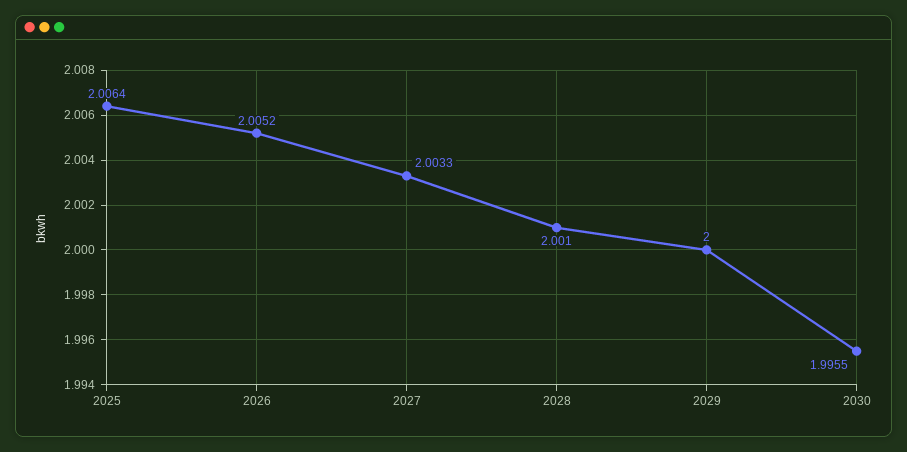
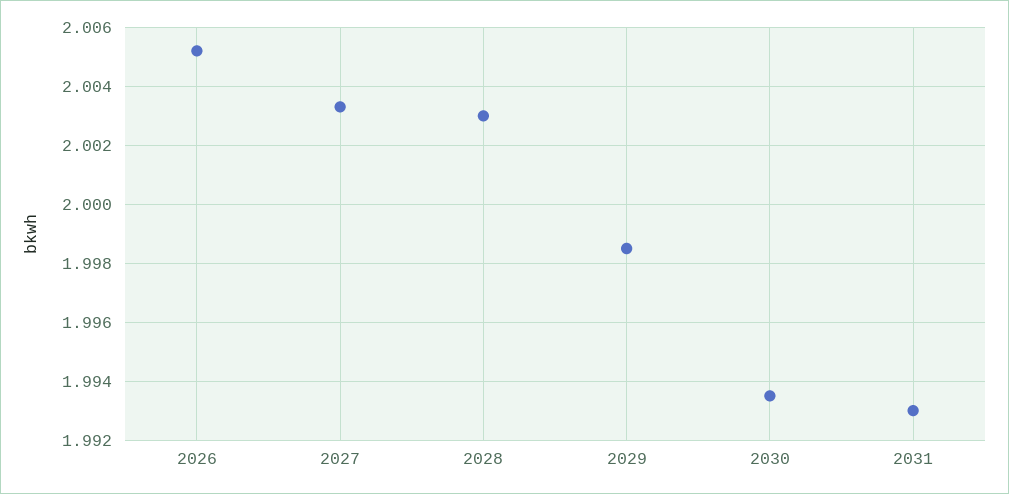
2025: 2.0064 -> none
2028: 2.001 -> 2.003
2029: 2 -> 1.9985
2030: 1.9955 -> 1.9935
2031: none -> 1.993

